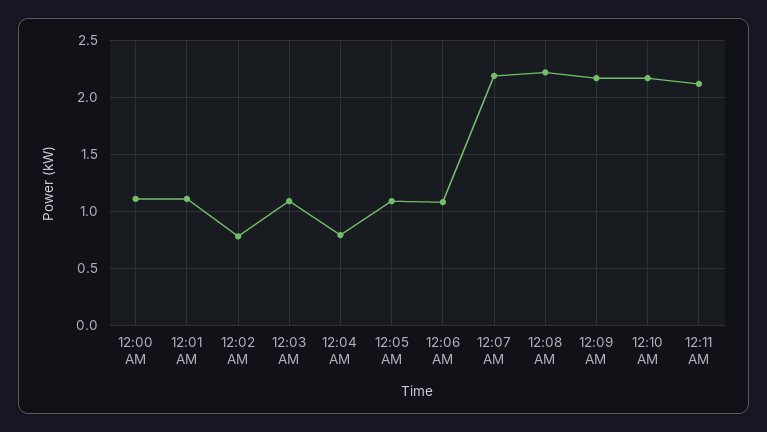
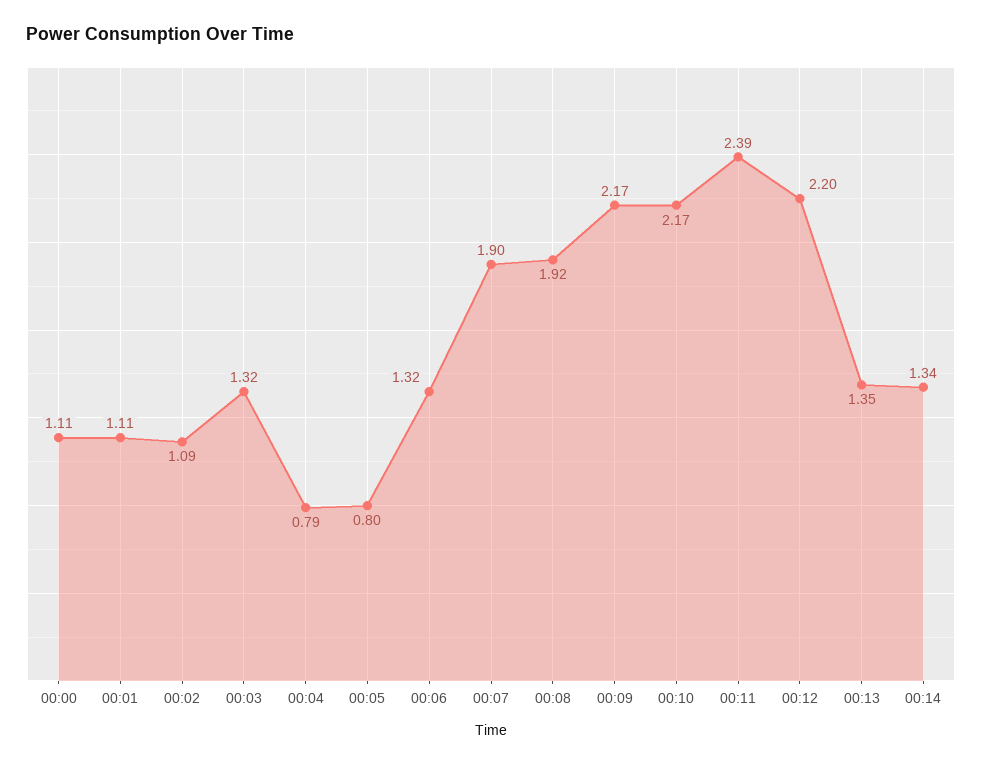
12:02 AM: 0.8 -> 1.09
12:03 AM: 1.1 -> 1.32
12:05 AM: 1.1 -> 0.8
12:06 AM: 1.1 -> 1.32
12:07 AM: 2.2 -> 1.9
12:08 AM: 2.2 -> 1.92
12:11 AM: 2.1 -> 2.39
00:12: none -> 2.2
00:13: none -> 1.35
00:14: none -> 1.34

